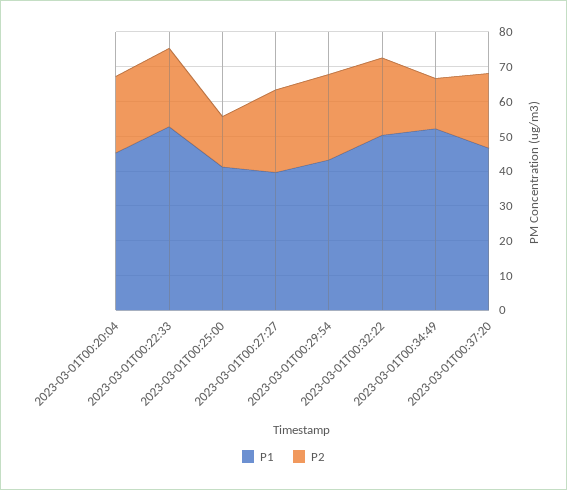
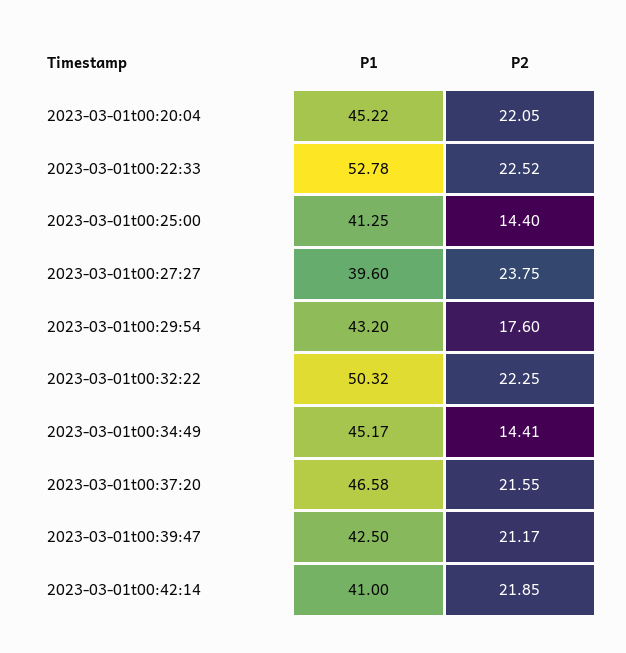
P2, 2023-03-01T00:29:54: 25 -> 17.6
P1, 2023-03-01T00:34:49: 52.5 -> 45.17
P1, 2023-03-01t00:39:47: none -> 42.5
P2, 2023-03-01t00:39:47: none -> 21.17
P1, 2023-03-01t00:42:14: none -> 41
P2, 2023-03-01t00:42:14: none -> 21.85

